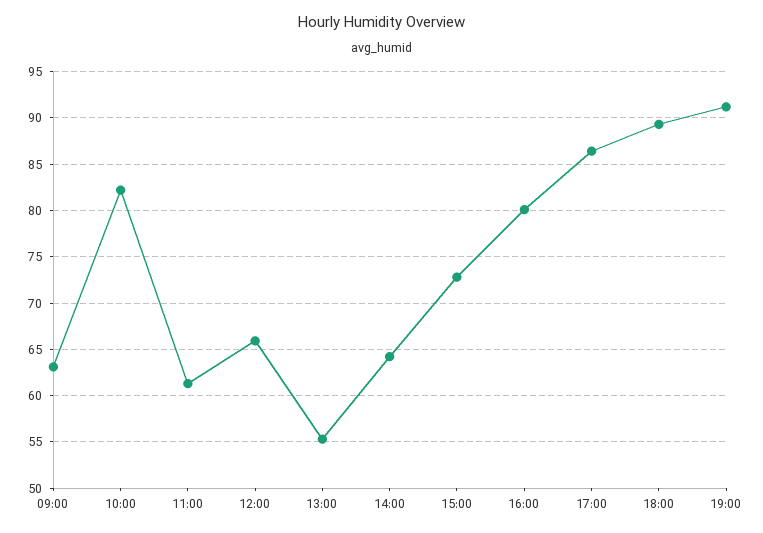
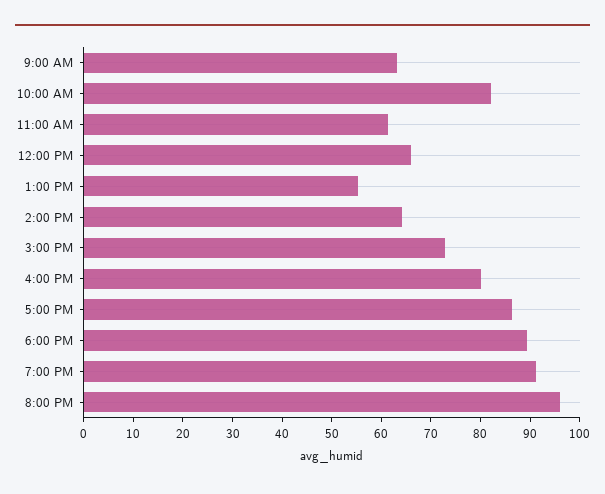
8:00 PM: none -> 96

